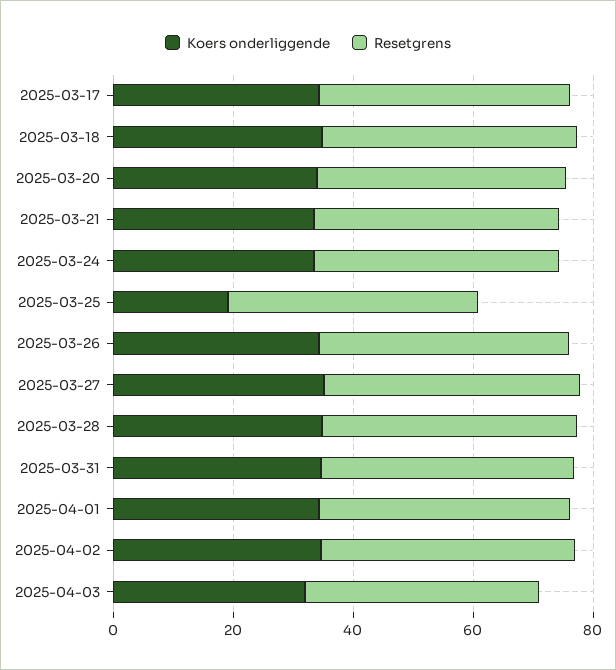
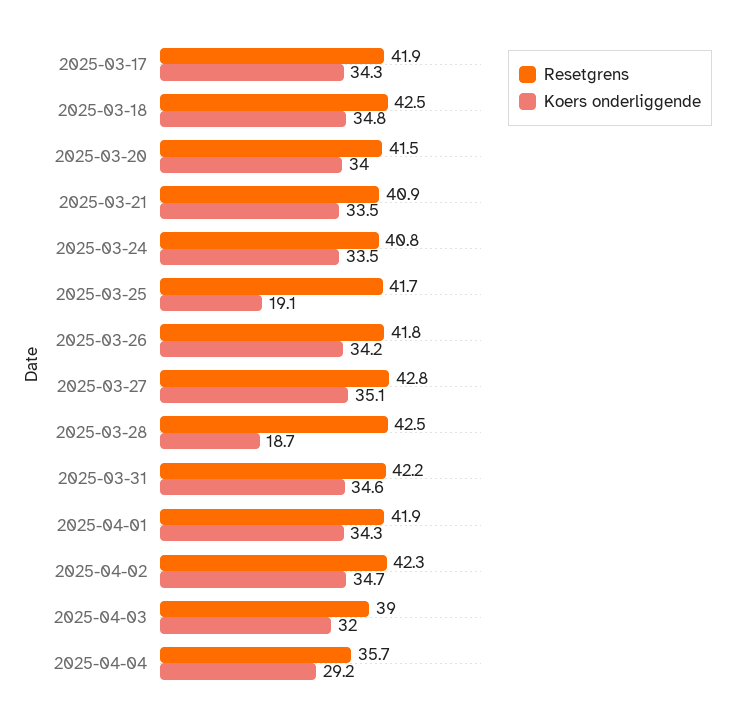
Koers onderliggende, 2025-03-28: 35 -> 18.7
Resetgrens, 2025-04-04: none -> 35.7
Koers onderliggende, 2025-04-04: none -> 29.2

